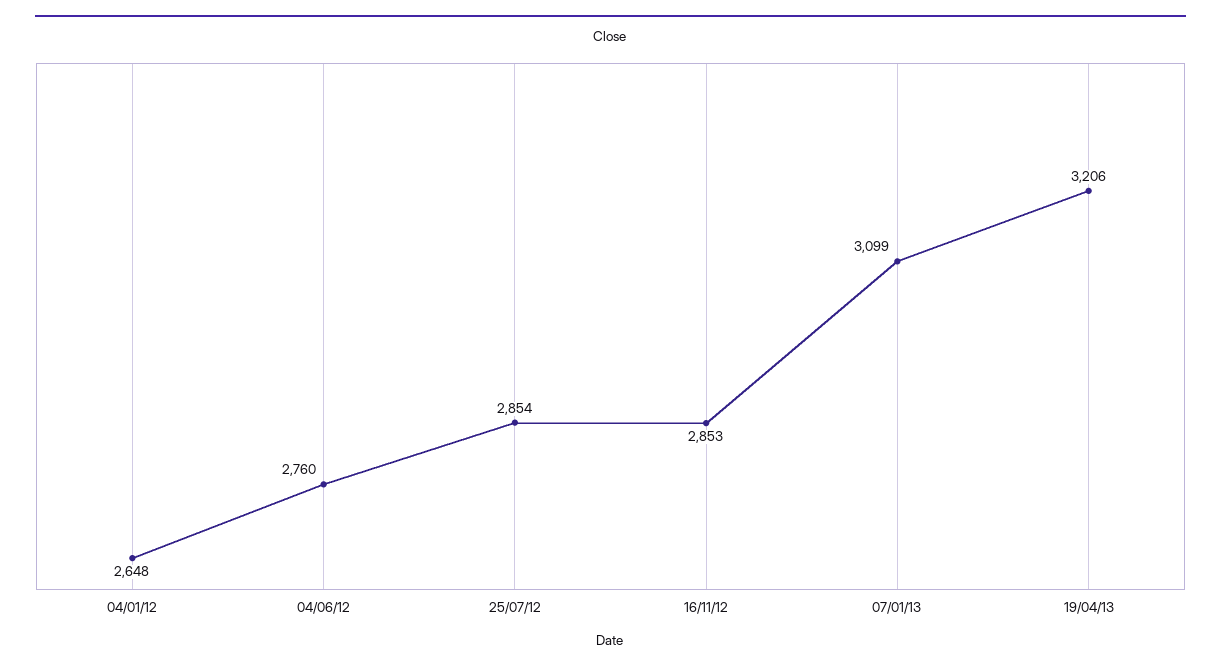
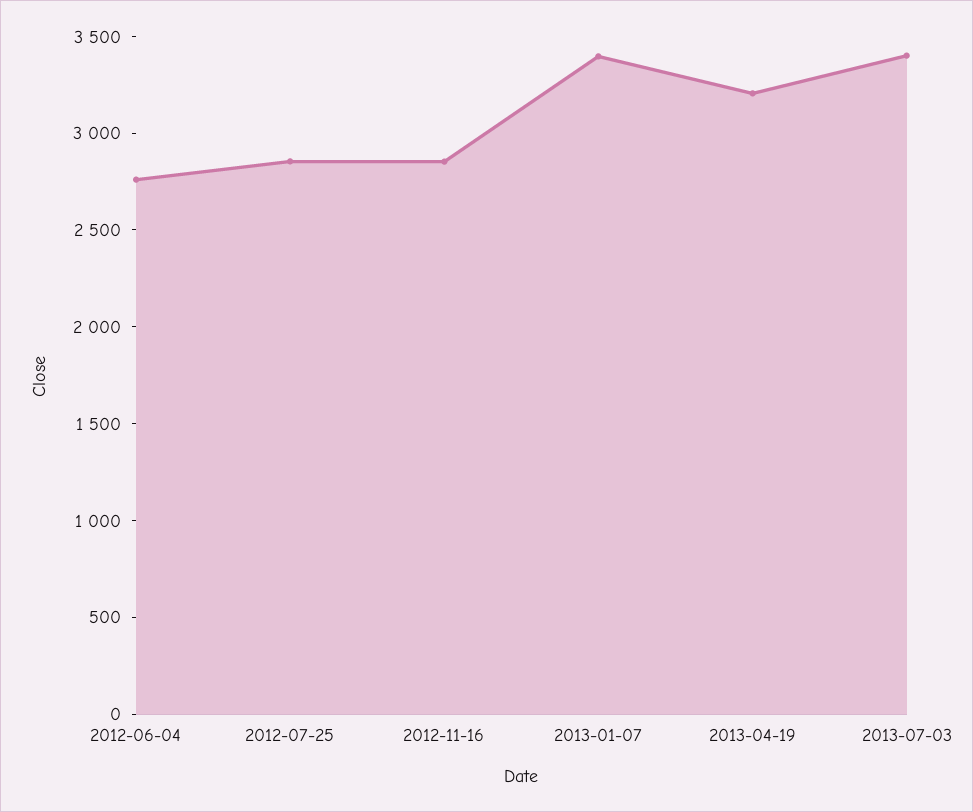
04/01/12: 2648 -> none
07/01/13: 3099 -> 3400
2013-07-03: none -> 3400

